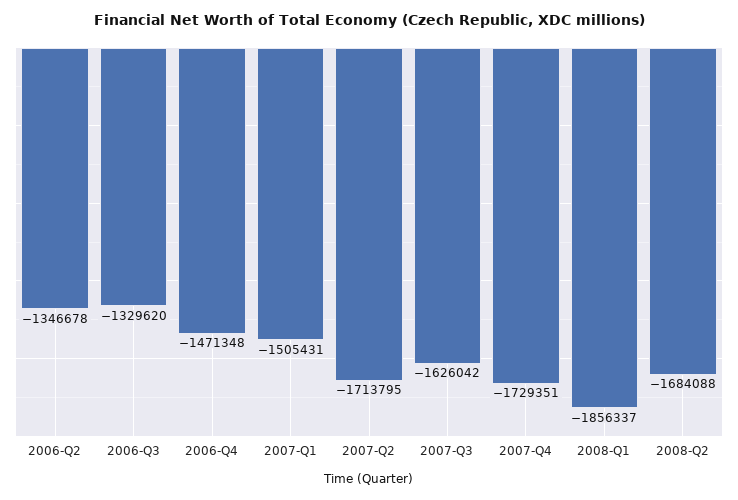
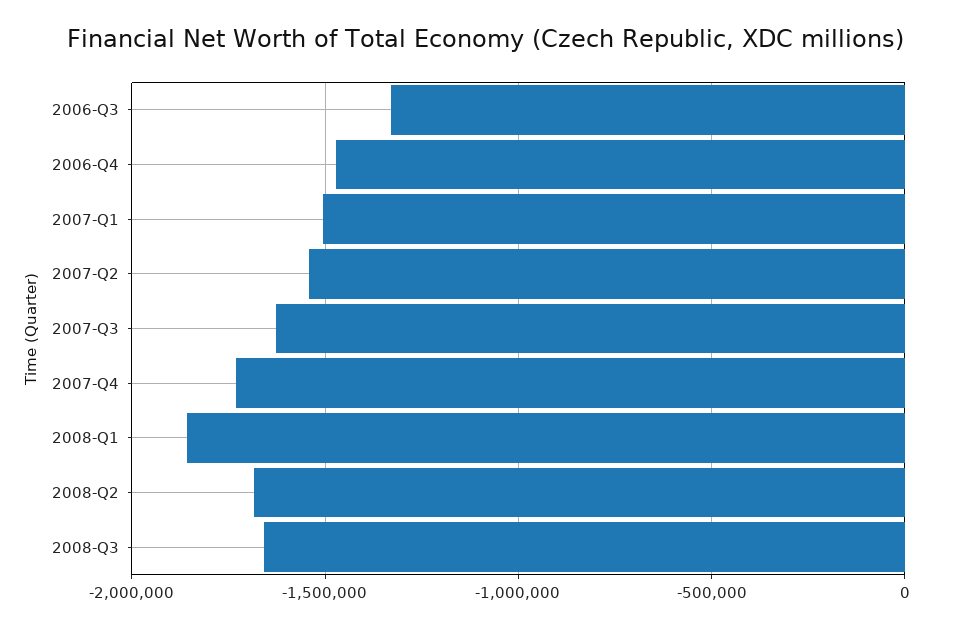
2006-Q2: -1346678 -> none
2007-Q2: -1713795 -> -1550000
2008-Q3: none -> -1650000

